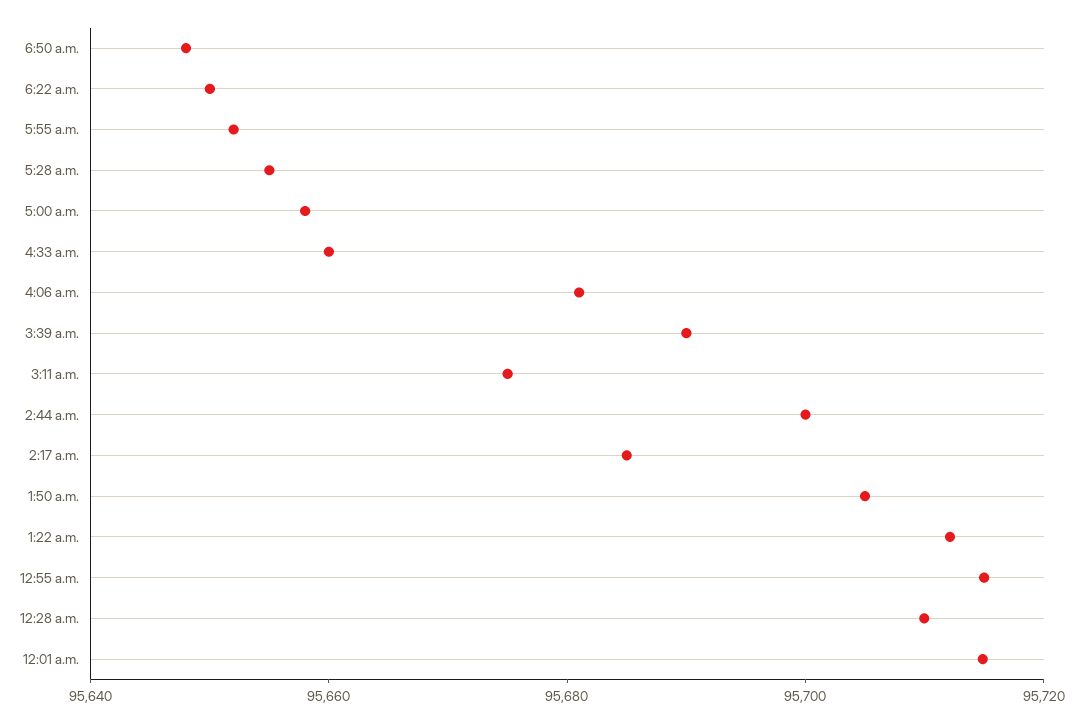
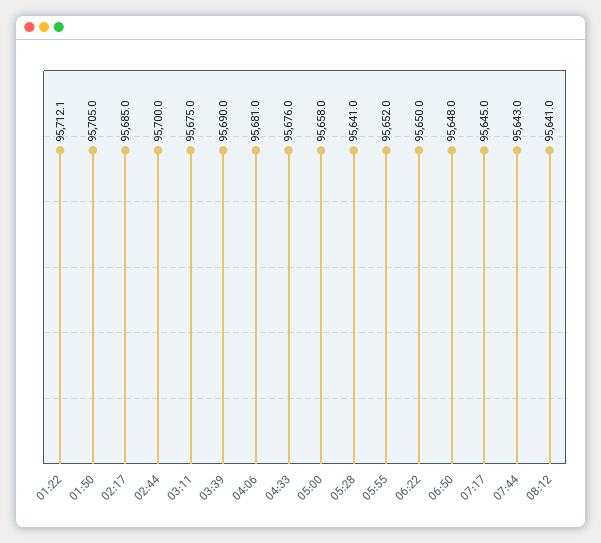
5:28 a.m.: 95655 -> 95641
4:33 a.m.: 95660 -> 95676
12:55 a.m.: 95715 -> none
12:28 a.m.: 95710 -> none
12:01 a.m.: 95715 -> none
07:17: none -> 95645
07:44: none -> 95643
08:12: none -> 95641

